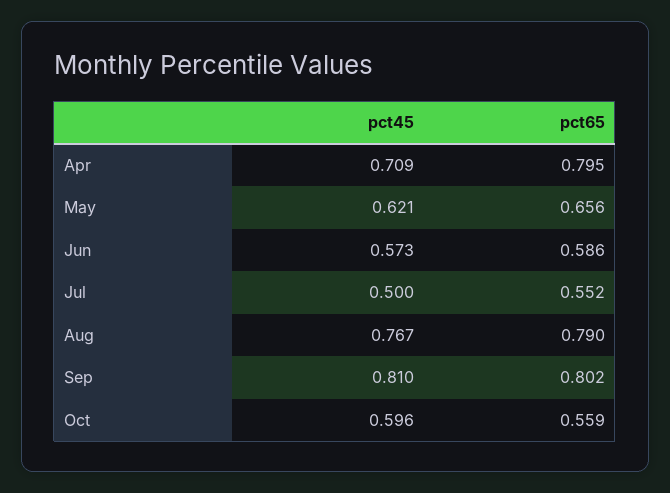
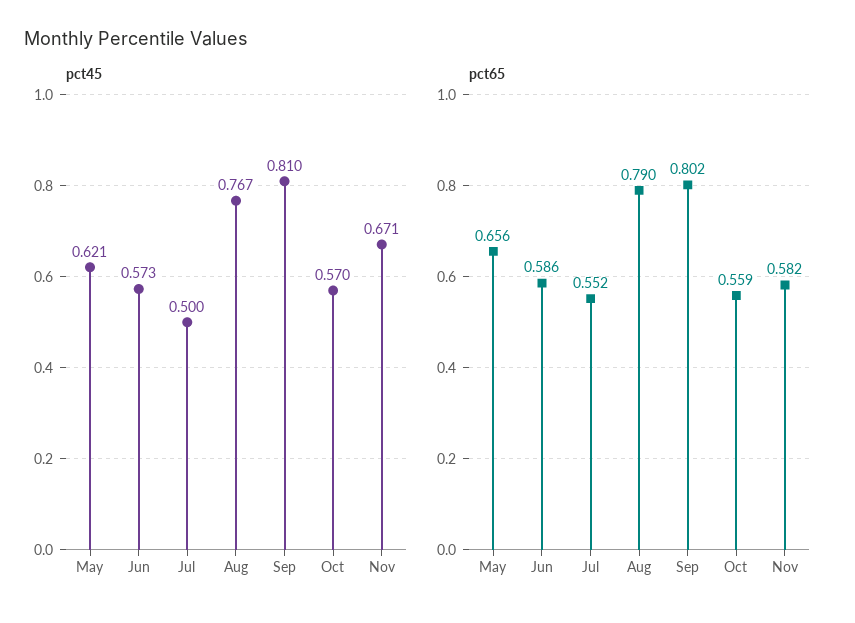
pct45, Apr: 0.709 -> none
pct65, Apr: 0.795 -> none
pct45, Oct: 0.596 -> 0.57
pct45, Nov: none -> 0.671
pct65, Nov: none -> 0.582

